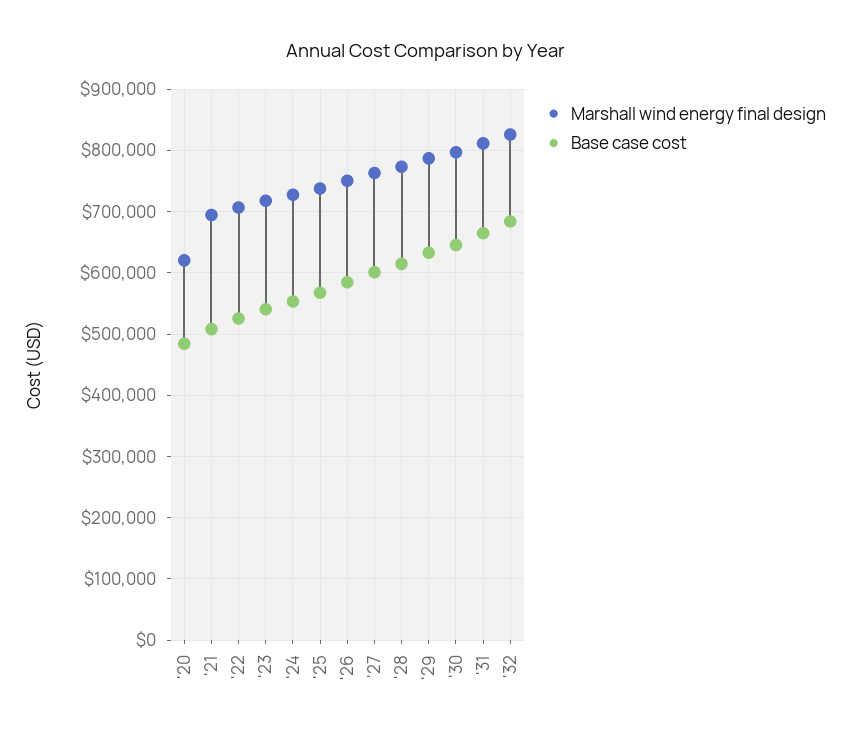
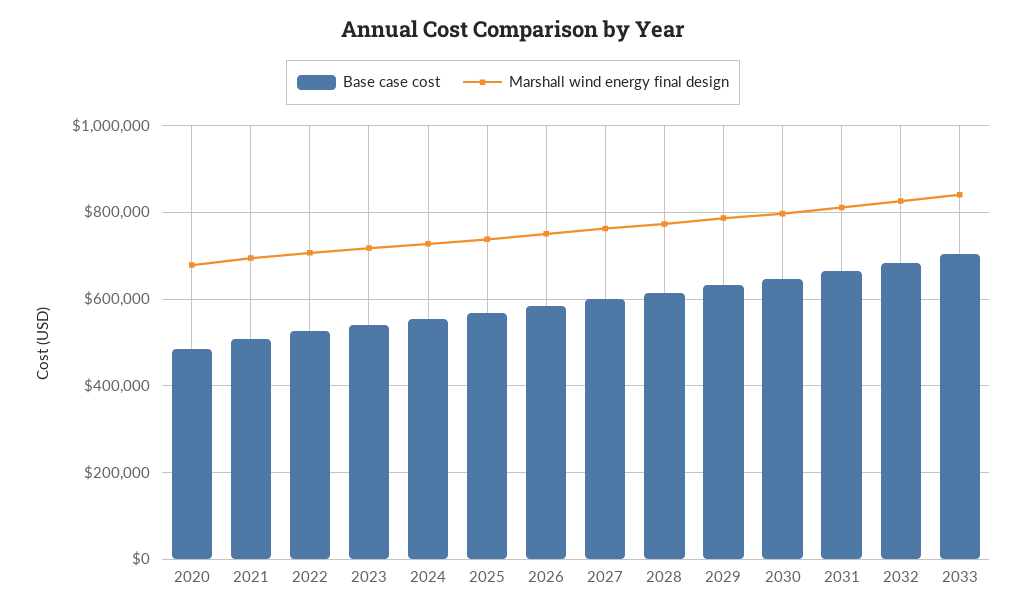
Marshall wind energy final design, '20: 620000 -> 680000
Base case cost, 2033: none -> 700000
Marshall wind energy final design, 2033: none -> 840000

